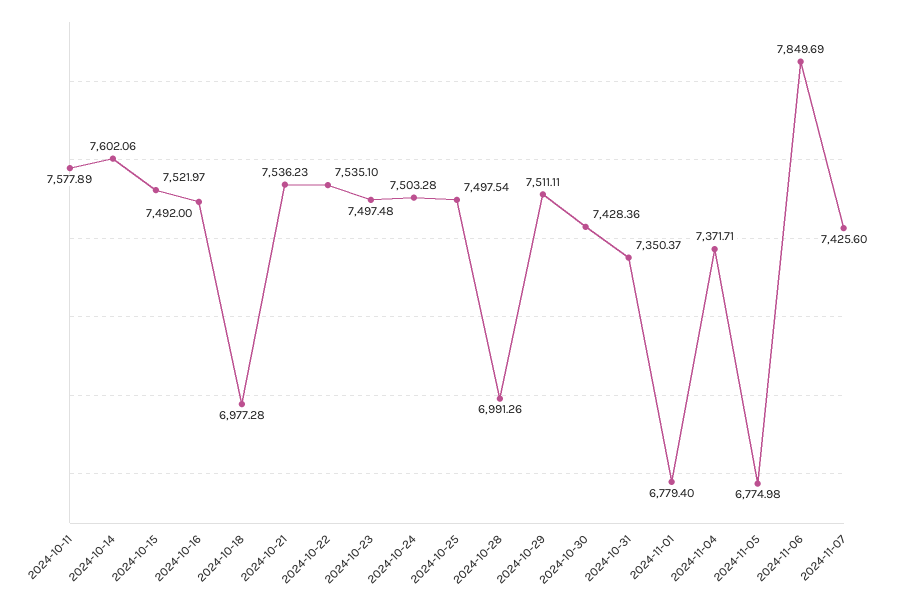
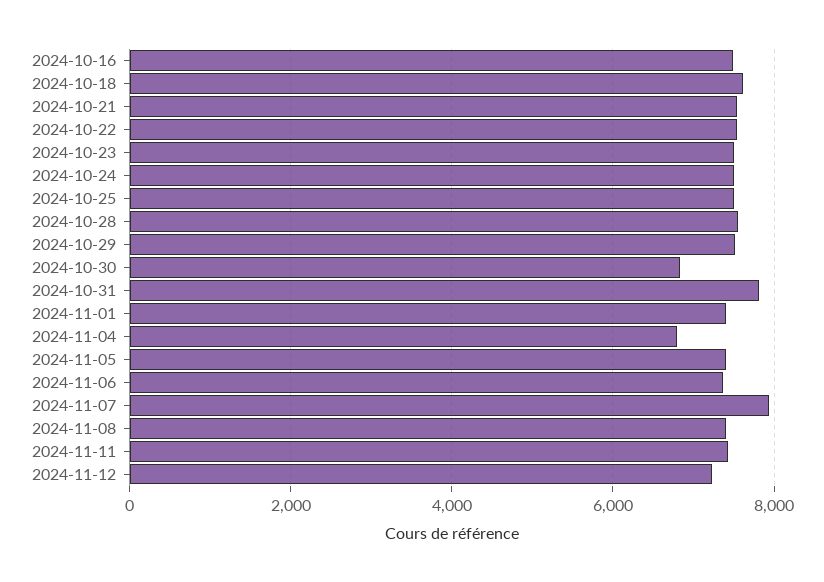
2024-10-11: 7577.89 -> none
2024-10-14: 7602.06 -> none
2024-10-15: 7521.97 -> none
2024-10-18: 6977.28 -> 7600
2024-10-28: 6991.26 -> 7600
2024-10-30: 7428.36 -> 6800
2024-10-31: 7350.37 -> 7800
2024-11-01: 6779.4 -> 7400
2024-11-04: 7371.71 -> 6800
2024-11-05: 6774.98 -> 7400
2024-11-06: 7849.69 -> 7400
2024-11-07: 7425.6 -> 8000
2024-11-08: none -> 7400
2024-11-11: none -> 7400
2024-11-12: none -> 7200

